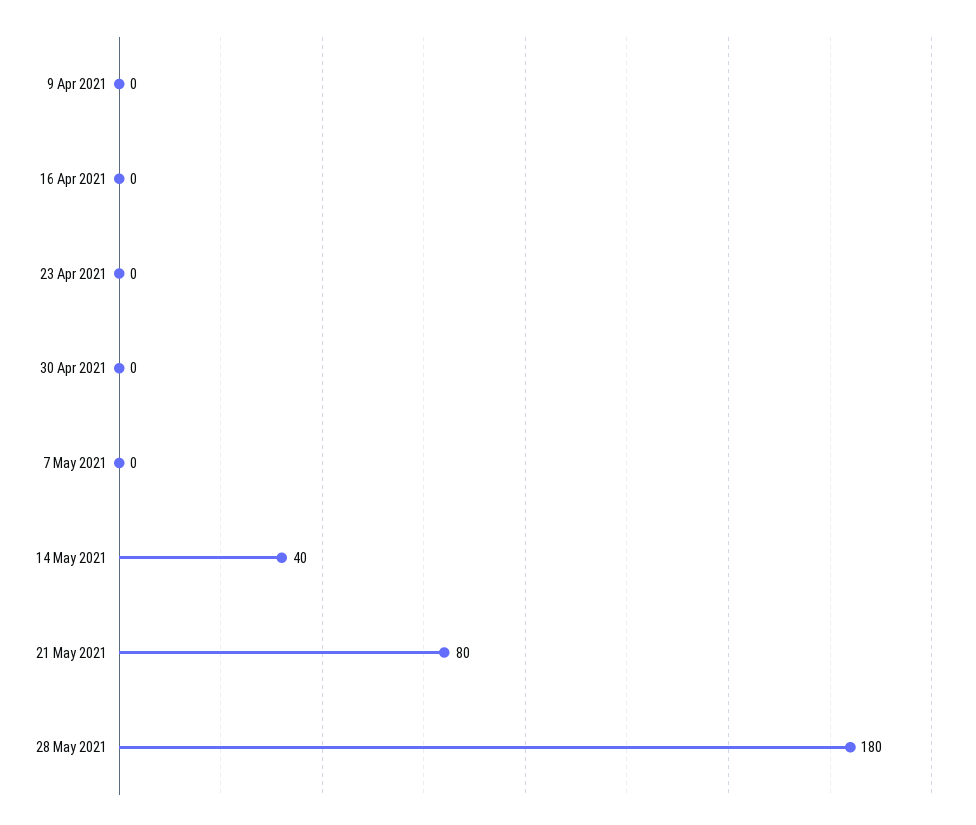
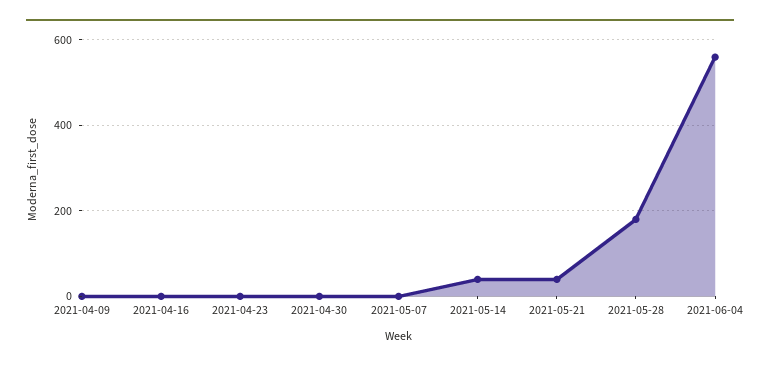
21 May 2021: 80 -> 40
2021-06-04: none -> 560

